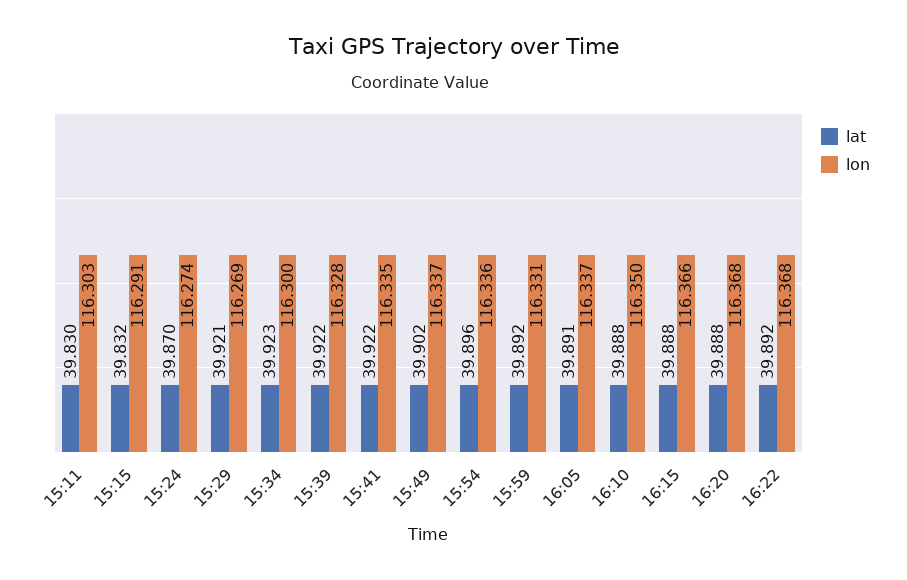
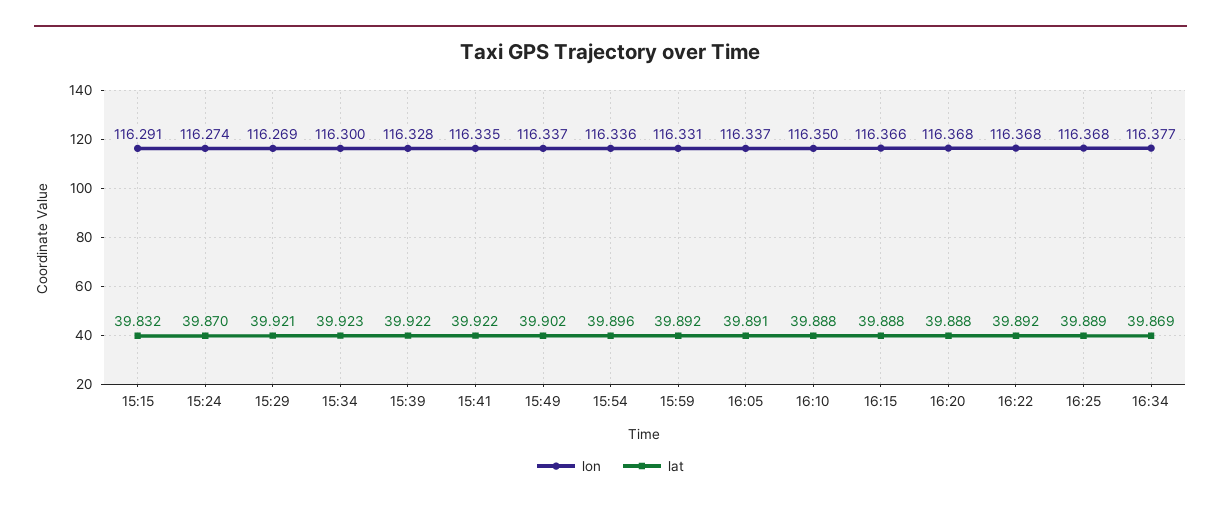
lat, 15:11: 39.83 -> none
lon, 15:11: 116.303 -> none
lon, 16:25: none -> 116.368
lat, 16:25: none -> 39.889
lon, 16:34: none -> 116.377
lat, 16:34: none -> 39.869

